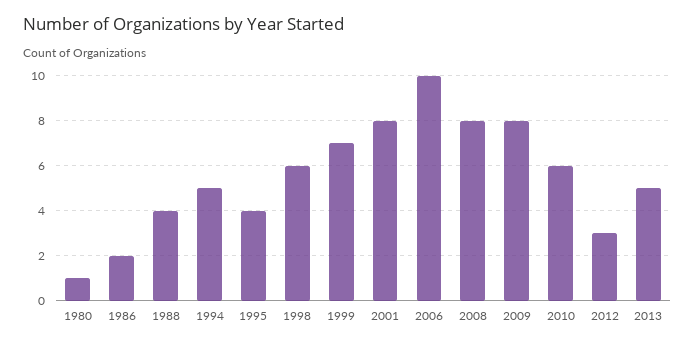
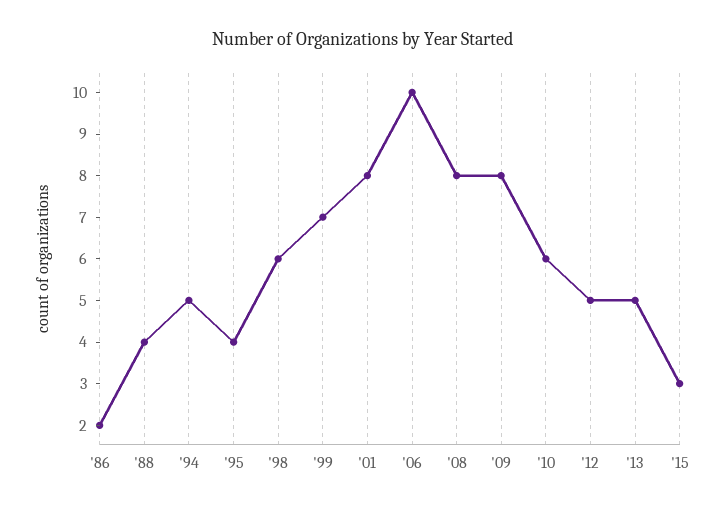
1980: 1 -> none
2012: 3 -> 5
'15: none -> 3

